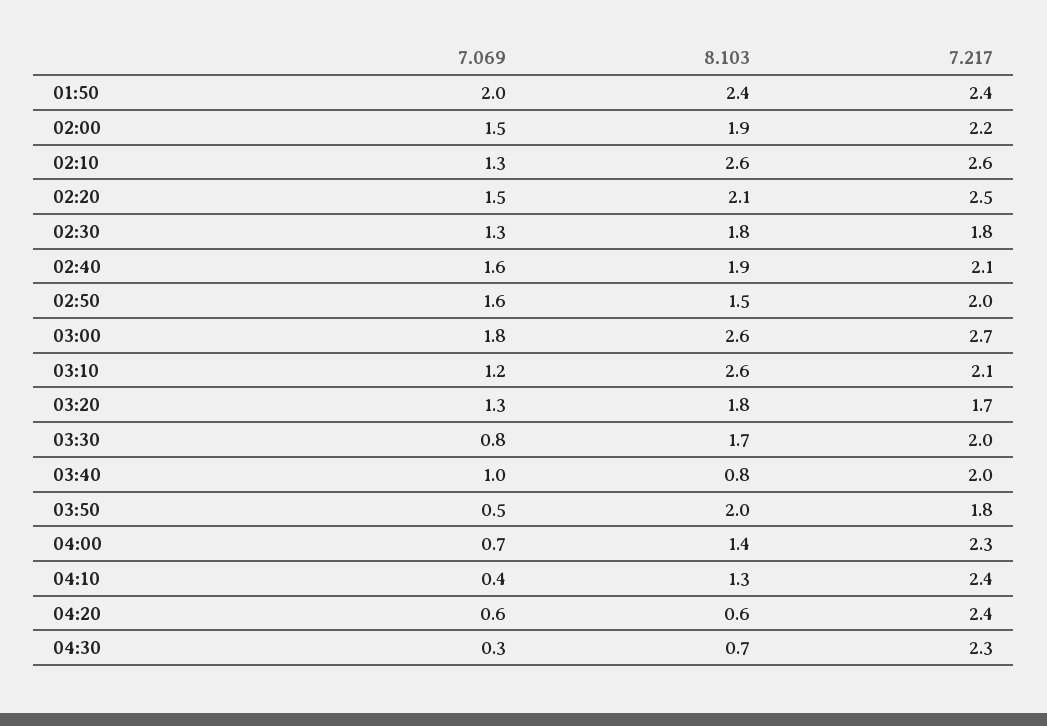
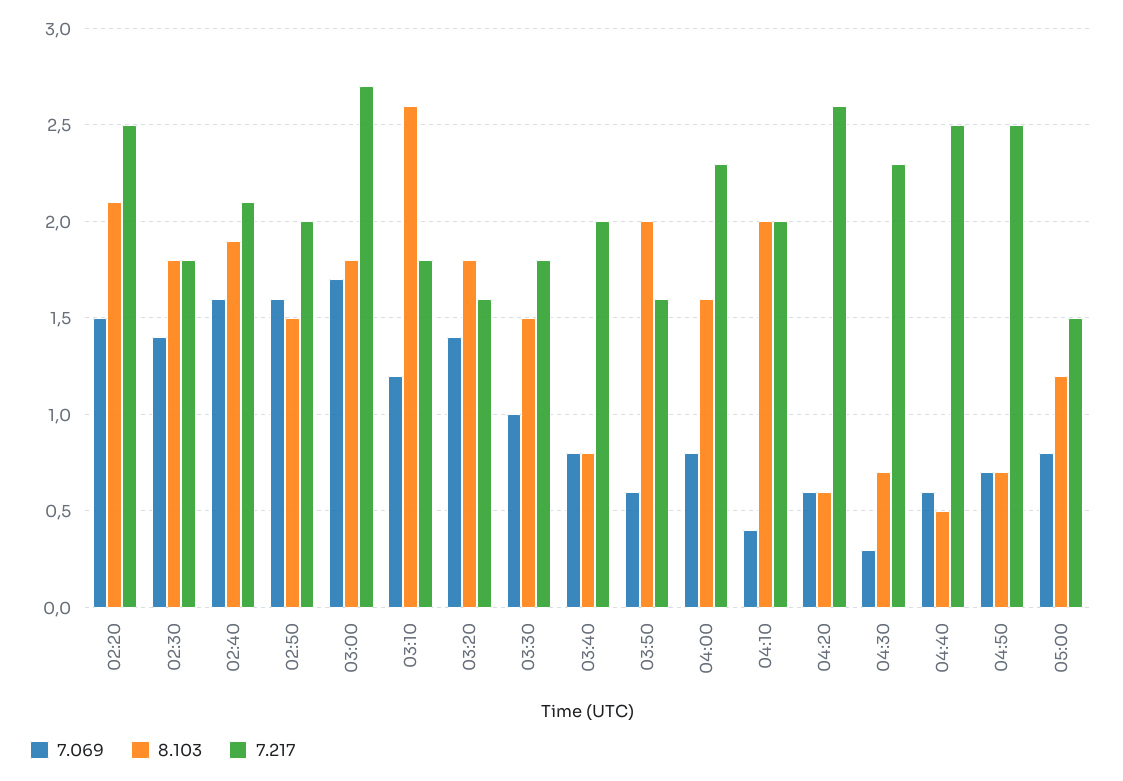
7.069, 01:50: 2 -> none
8.103, 01:50: 2.4 -> none
7.217, 01:50: 2.4 -> none
7.069, 02:00: 1.5 -> none
8.103, 02:00: 1.9 -> none
7.217, 02:00: 2.2 -> none
7.069, 02:10: 1.3 -> none
8.103, 02:10: 2.6 -> none
7.217, 02:10: 2.6 -> none
7.069, 02:30: 1.3 -> 1.4
7.069, 03:00: 1.8 -> 1.7
8.103, 03:00: 2.6 -> 1.8
7.217, 03:10: 2.1 -> 1.8
7.069, 03:20: 1.3 -> 1.4
7.217, 03:20: 1.7 -> 1.6
7.069, 03:30: 0.8 -> 1
8.103, 03:30: 1.7 -> 1.5
7.217, 03:30: 2 -> 1.8
7.069, 03:40: 1 -> 0.8
7.069, 03:50: 0.5 -> 0.6
7.217, 03:50: 1.8 -> 1.6
7.069, 04:00: 0.7 -> 0.8
8.103, 04:00: 1.4 -> 1.6
8.103, 04:10: 1.3 -> 2
7.217, 04:10: 2.4 -> 2
7.217, 04:20: 2.4 -> 2.6
7.069, 04:40: none -> 0.6
8.103, 04:40: none -> 0.5
7.217, 04:40: none -> 2.5
7.069, 04:50: none -> 0.7
8.103, 04:50: none -> 0.7
7.217, 04:50: none -> 2.5
7.069, 05:00: none -> 0.8
8.103, 05:00: none -> 1.2
7.217, 05:00: none -> 1.5

